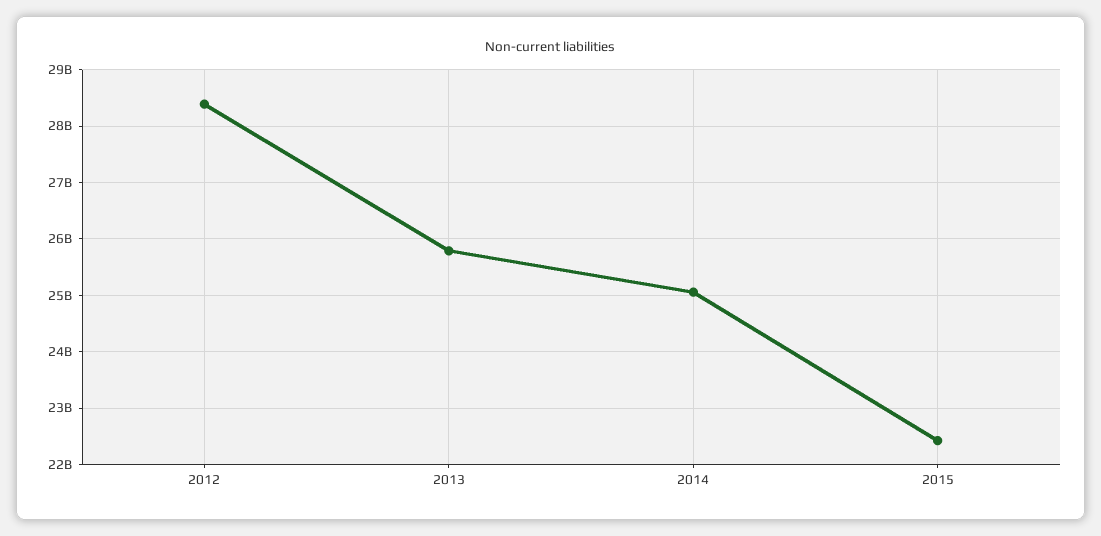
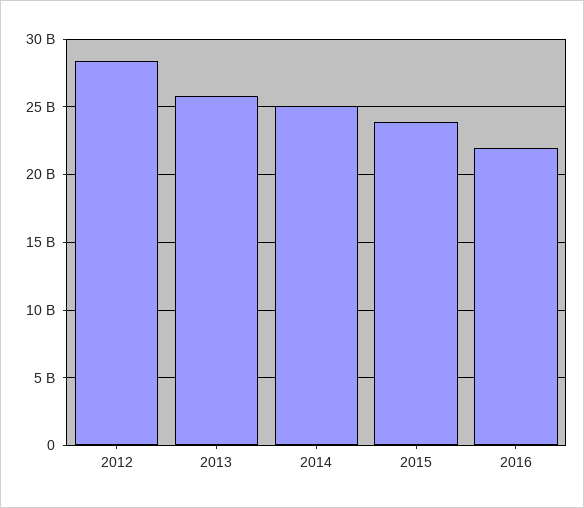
2015: 22400000000 -> 24000000000
2016: none -> 22000000000

